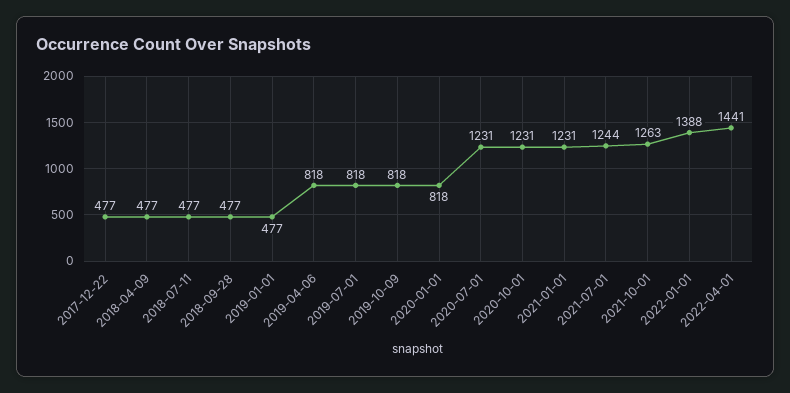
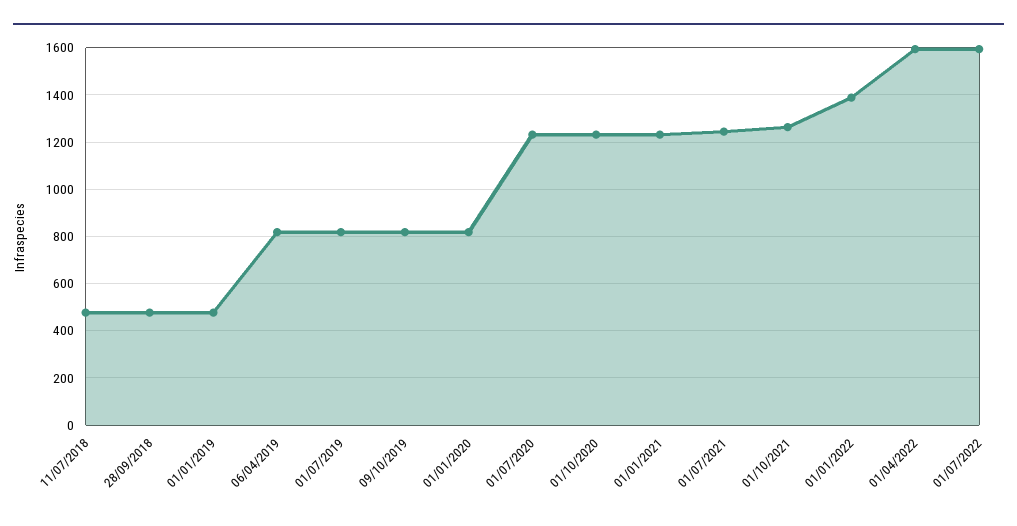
2017-12-22: 477 -> none
2018-04-09: 477 -> none
2022-04-01: 1441 -> 1600
01/07/2022: none -> 1600

